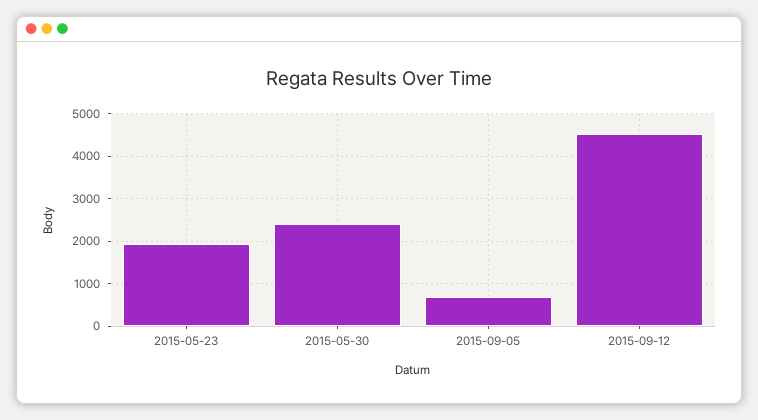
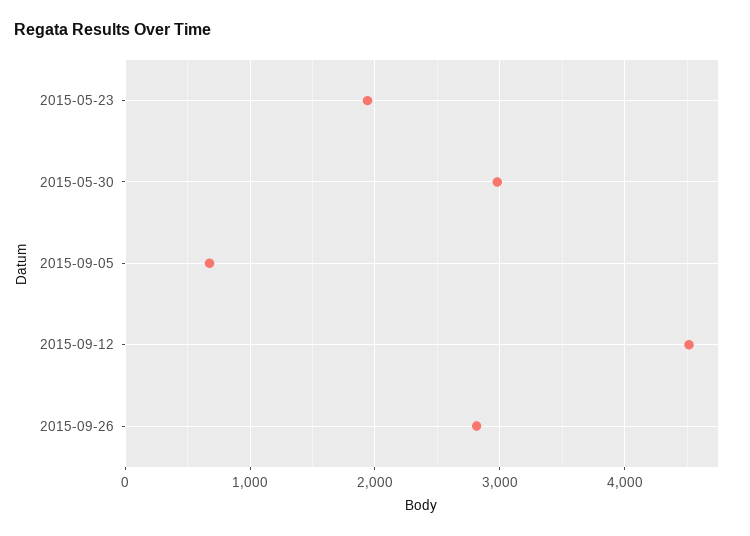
2015-05-30: 2400 -> 3000
2015-09-26: none -> 2800

